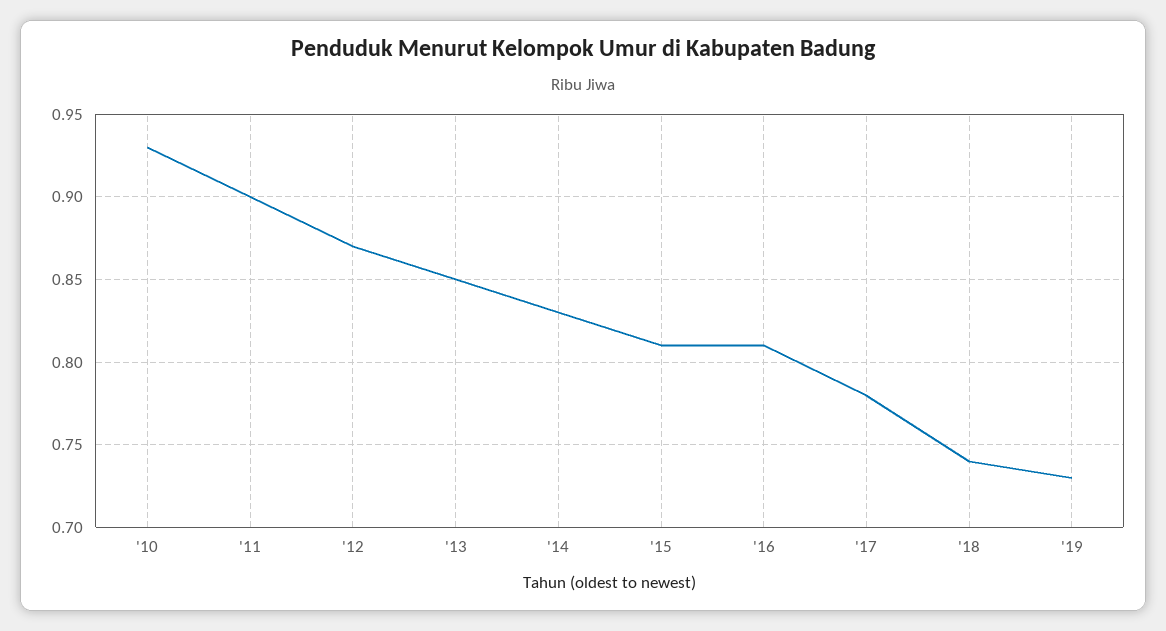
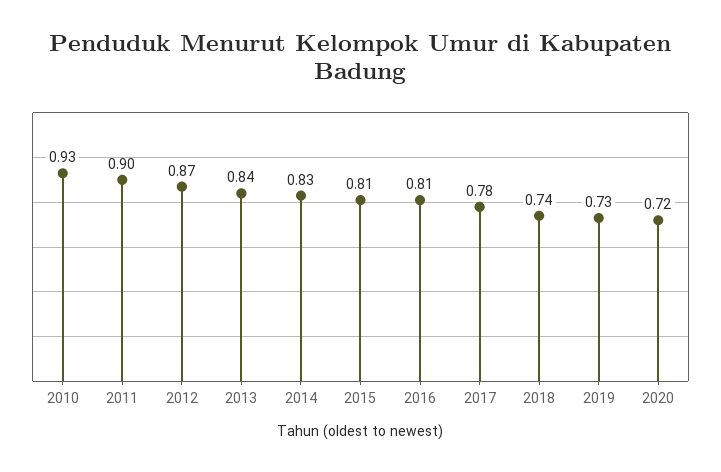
'13: 0.85 -> 0.84
2020: none -> 0.72

